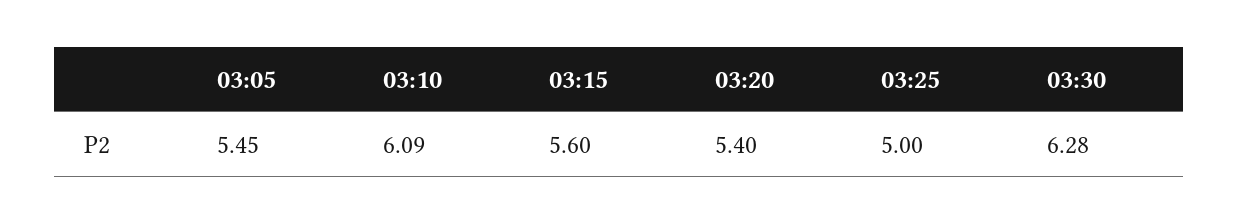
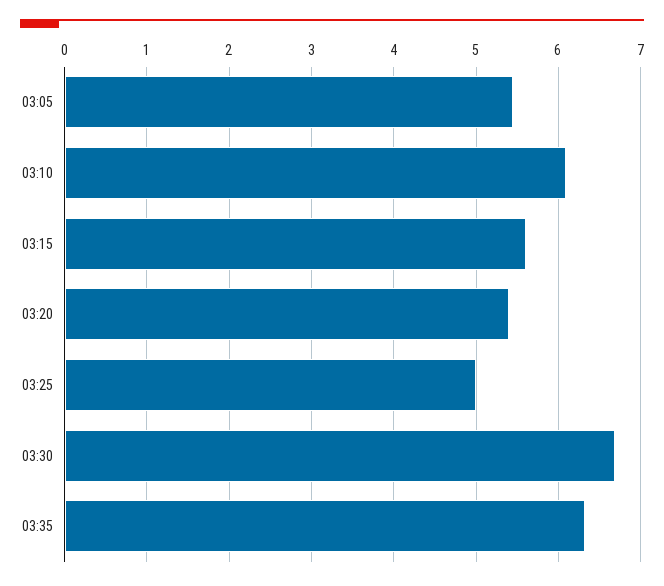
03:30: 6.28 -> 6.7
03:35: none -> 6.3

